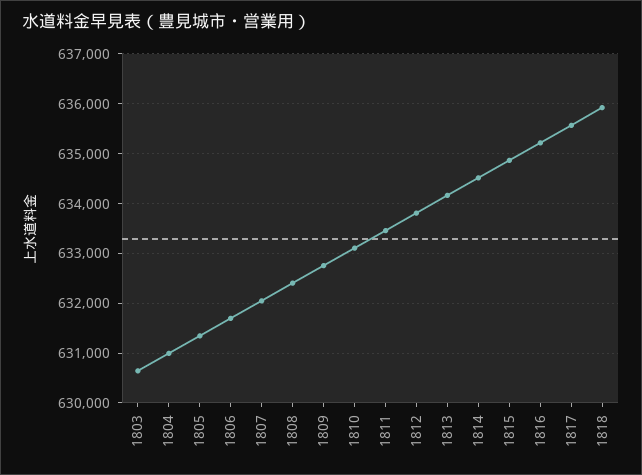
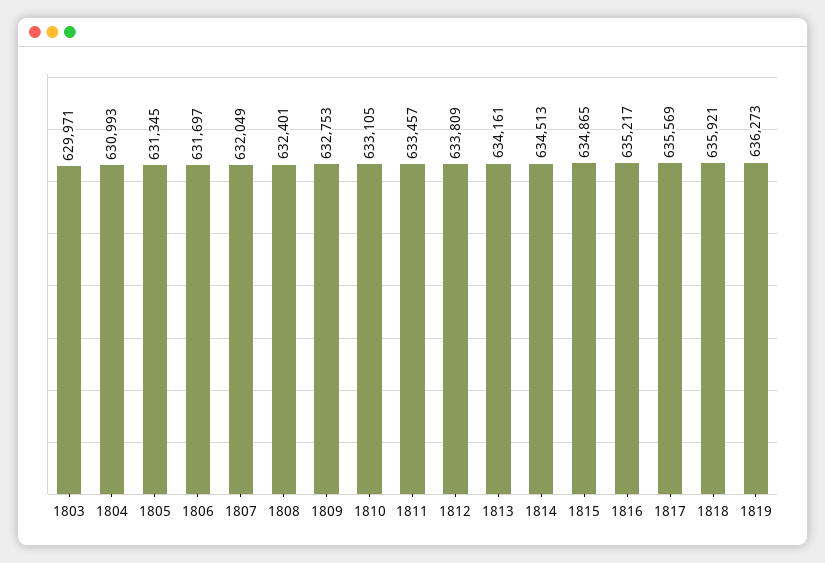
1803: 630600 -> 629971
1819: none -> 636273

